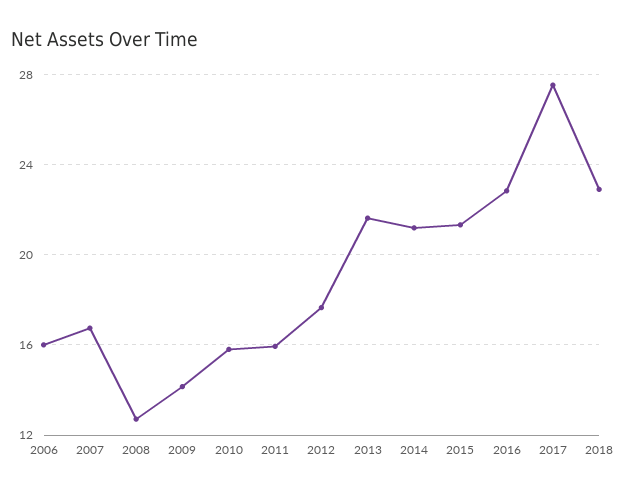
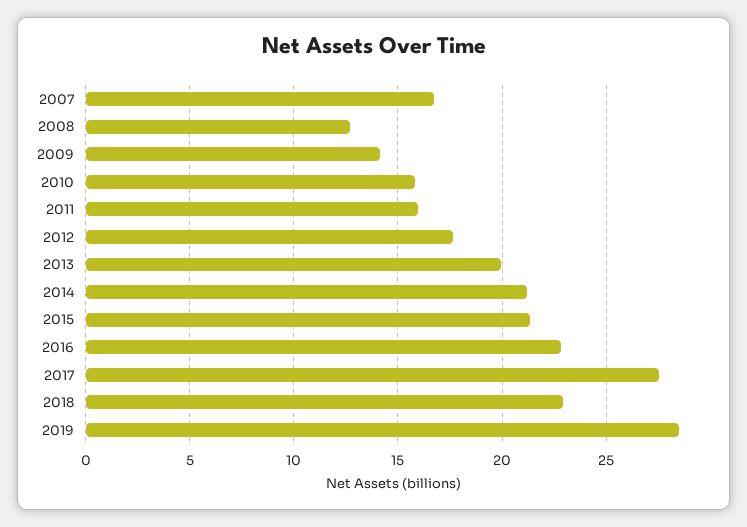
2006: 16 -> none
2013: 21.5 -> 20
2019: none -> 28.5

